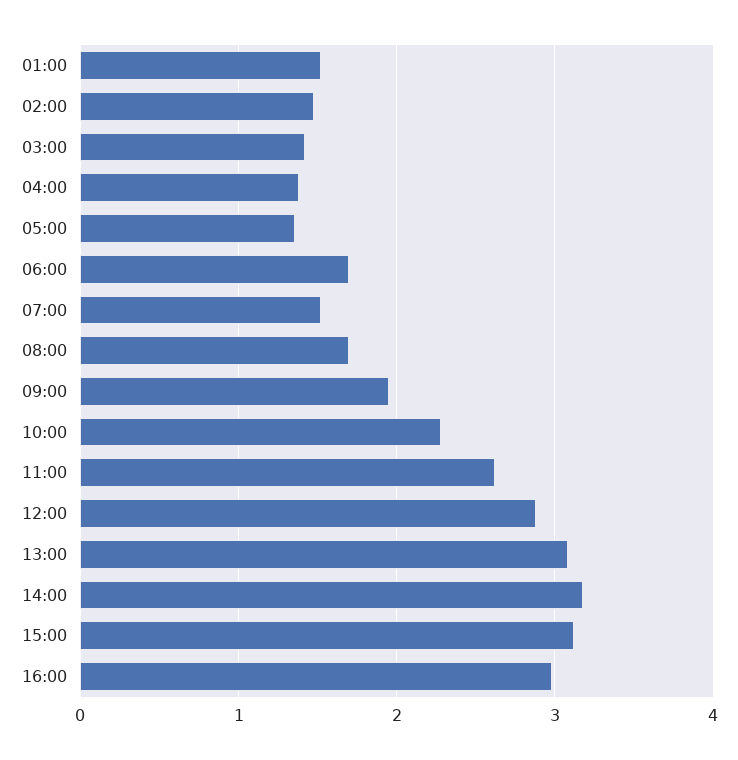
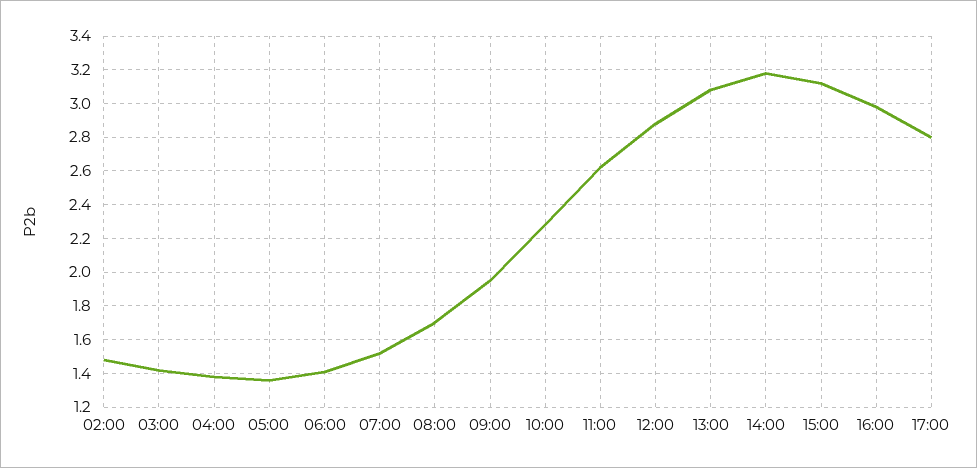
01:00: 1.5 -> none
06:00: 1.7 -> 1.4
17:00: none -> 2.8

